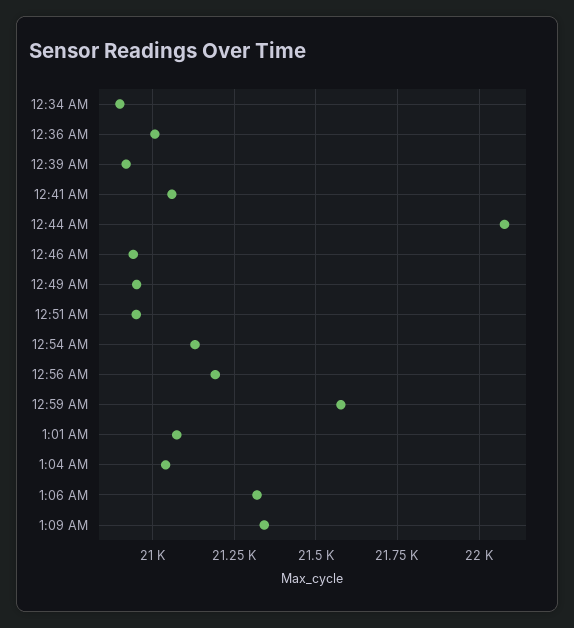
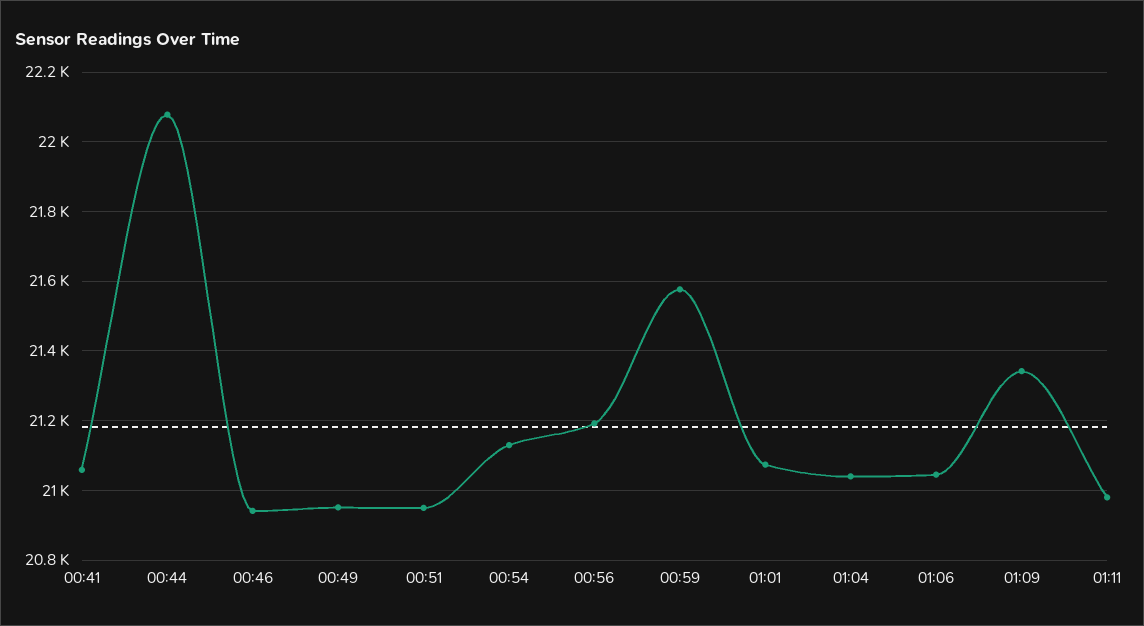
12:34 AM: 20900 -> none
12:36 AM: 21000 -> none
12:39 AM: 20925 -> none
1:06 AM: 21325 -> 21040
01:11: none -> 20980

